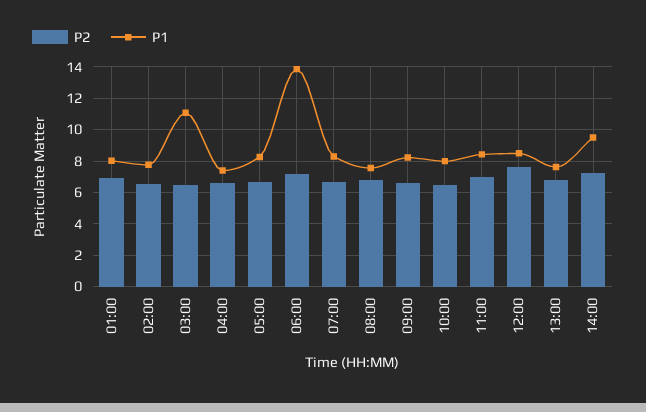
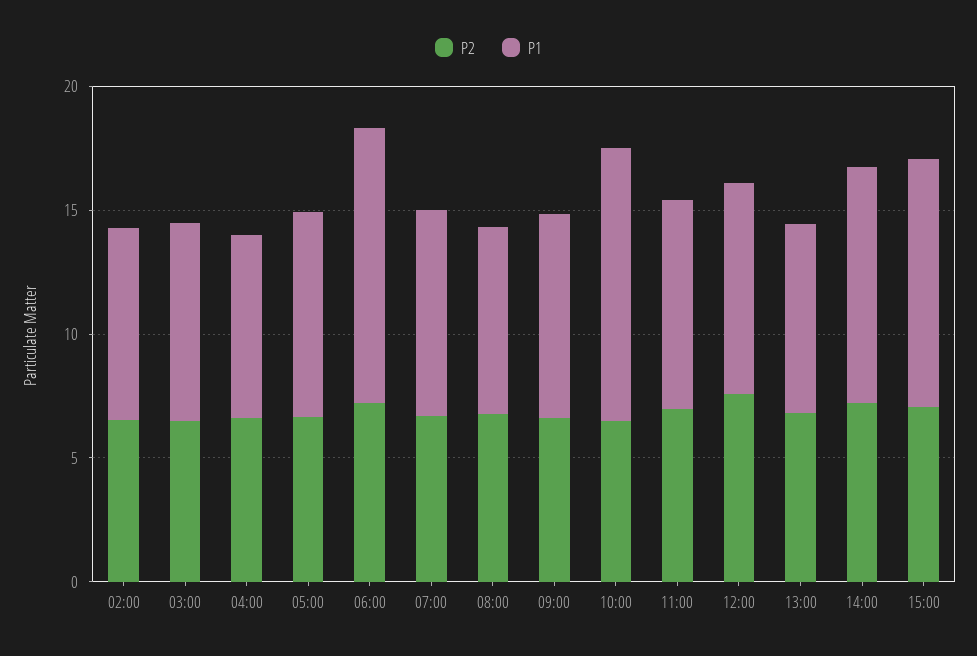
P2, 01:00: 7 -> none
P1, 01:00: 8 -> none
P1, 03:00: 11 -> 8
P1, 06:00: 14 -> 11
P1, 10:00: 8 -> 11
P2, 15:00: none -> 7
P1, 15:00: none -> 10

